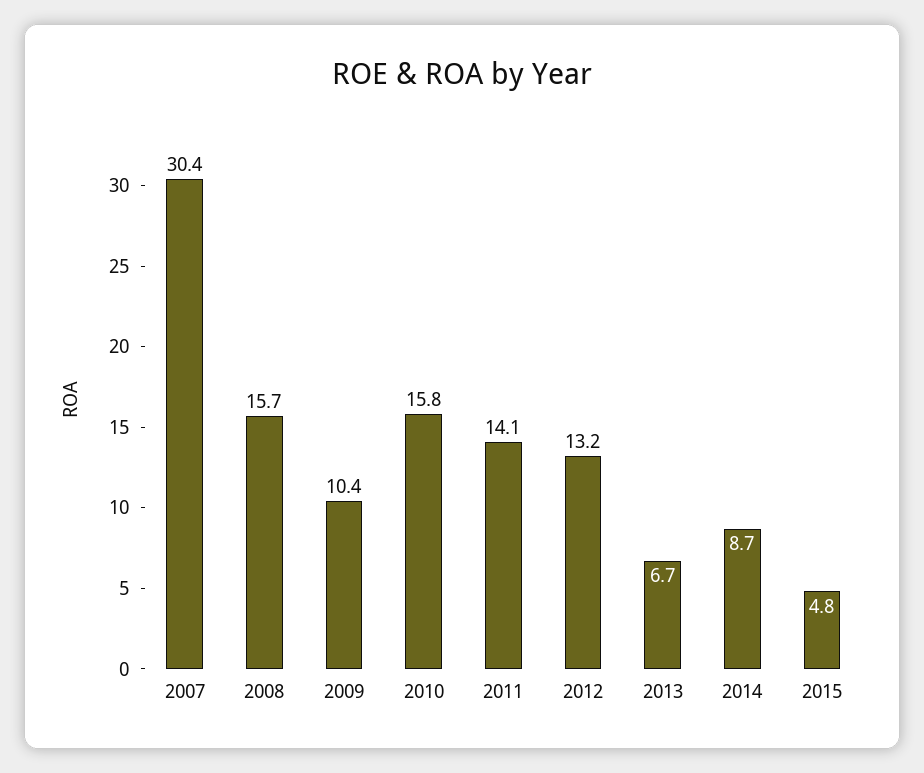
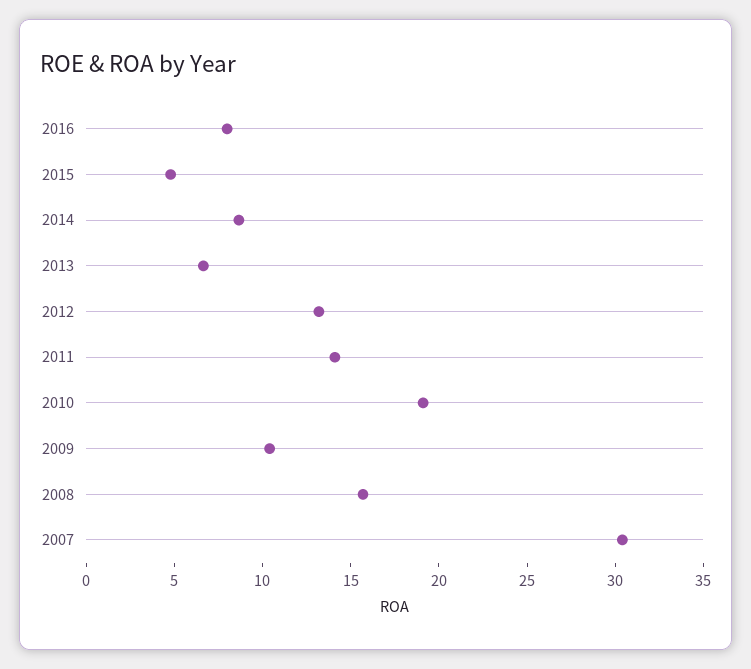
2010: 15.8 -> 19
2016: none -> 8

